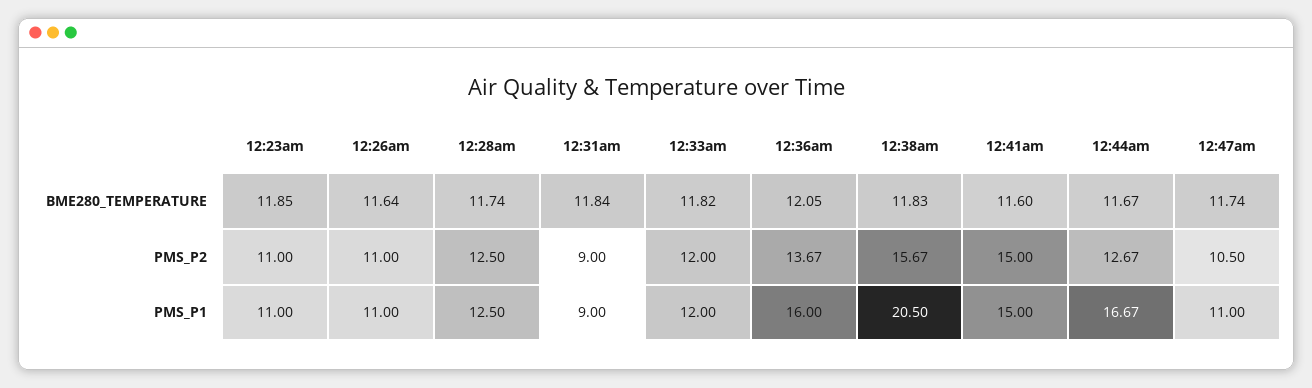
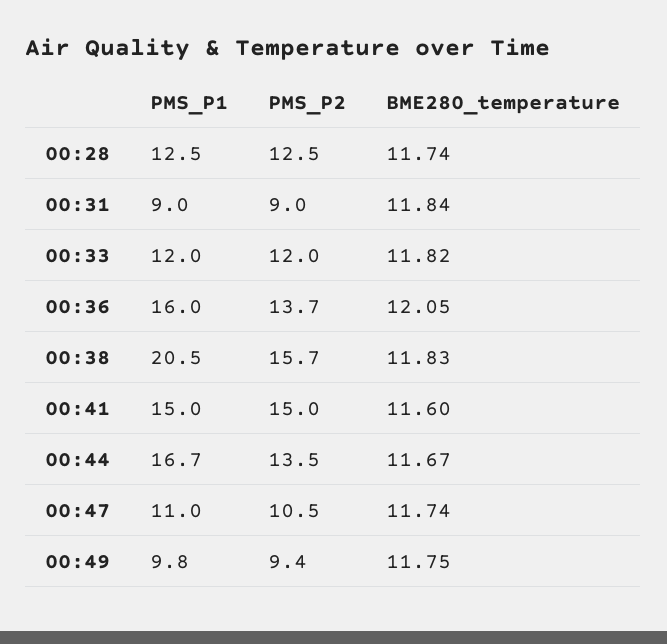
12:23am, BME280_TEMPERATURE: 11.85 -> none
12:26am, BME280_TEMPERATURE: 11.64 -> none
12:23am, PMS_P2: 11 -> none
12:26am, PMS_P2: 11 -> none
12:44am, PMS_P2: 12.67 -> 13.5
12:23am, PMS_P1: 11 -> none
12:26am, PMS_P1: 11 -> none
00:49, PMS_P1: none -> 9.8
00:49, PMS_P2: none -> 9.4
00:49, BME280_TEMPERATURE: none -> 11.75

